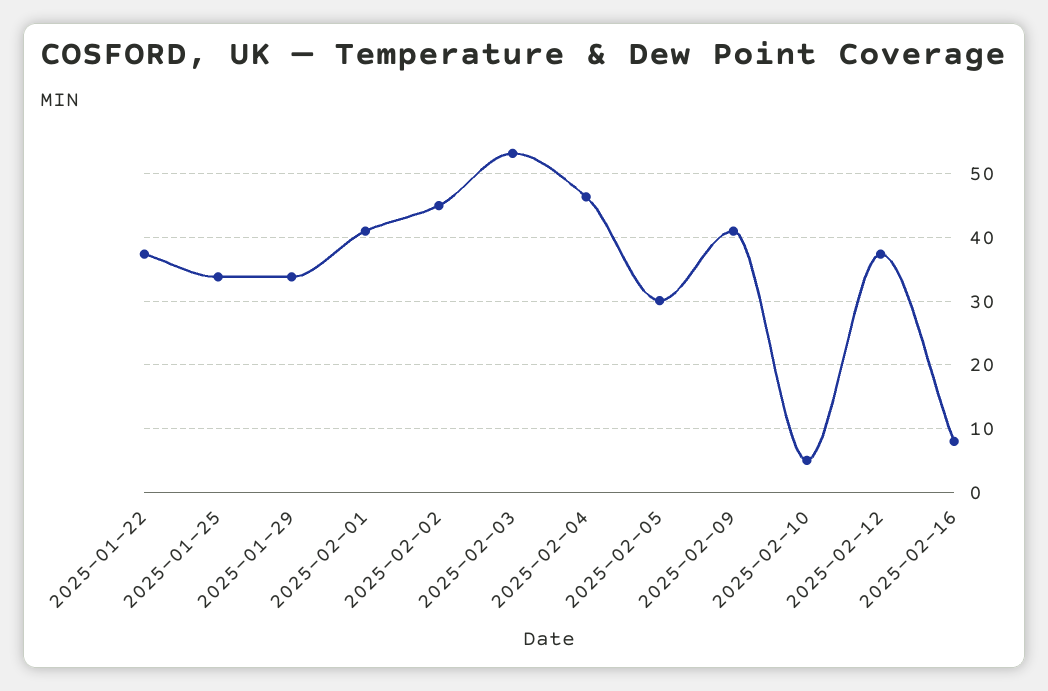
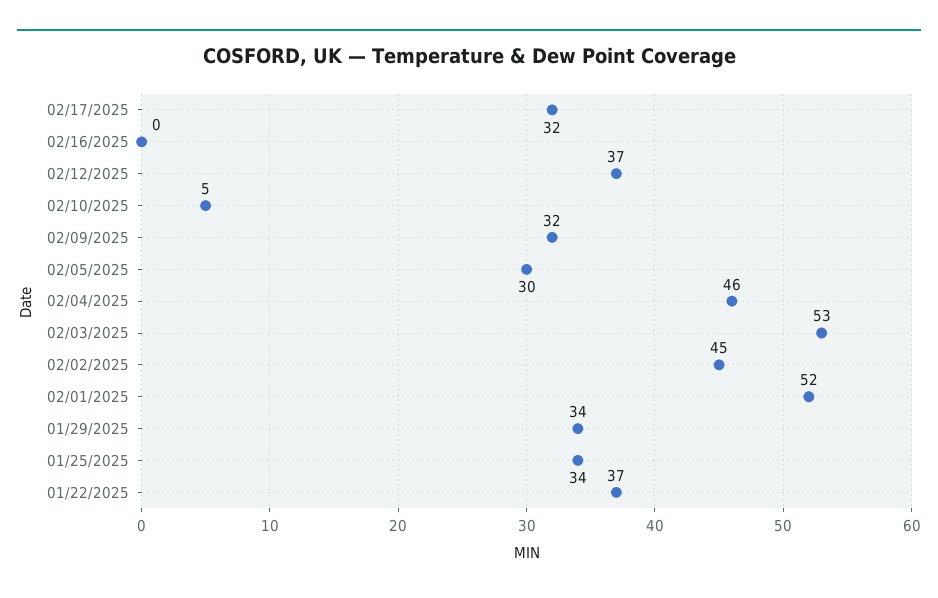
2025-02-01: 41 -> 52
2025-02-09: 41 -> 32
2025-02-16: 8 -> 0
02/17/2025: none -> 32

